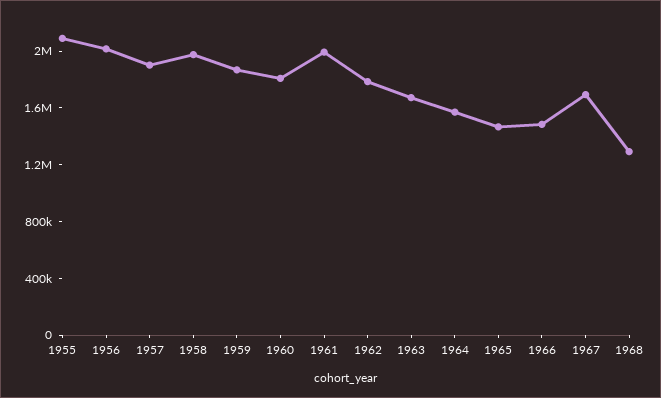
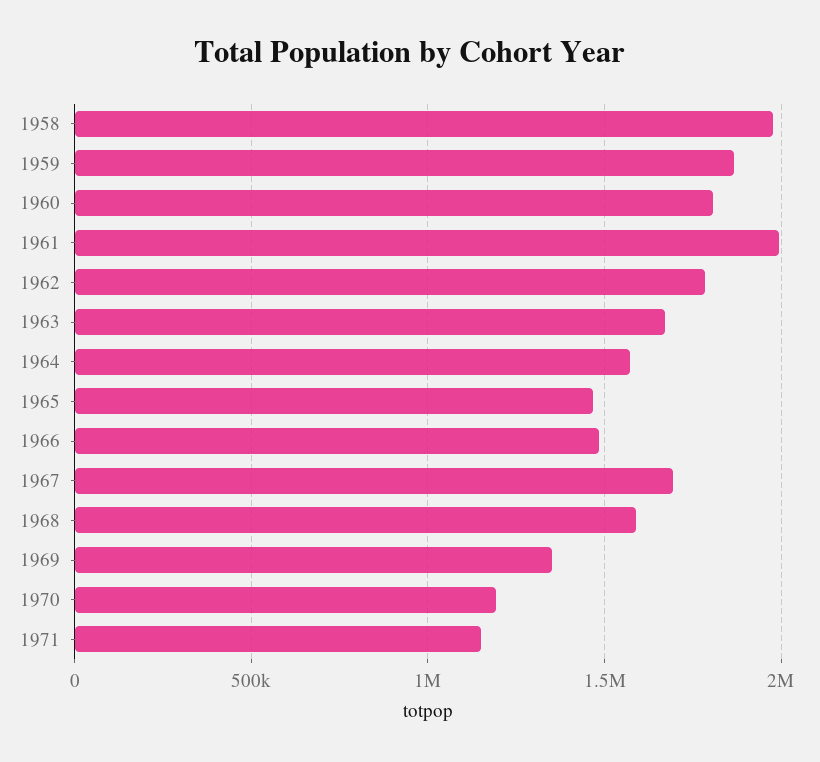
1955: 2100000 -> none
1956: 2000000 -> none
1957: 1900000 -> none
1968: 1300000 -> 1600000
1969: none -> 1350000
1970: none -> 1200000
1971: none -> 1150000

